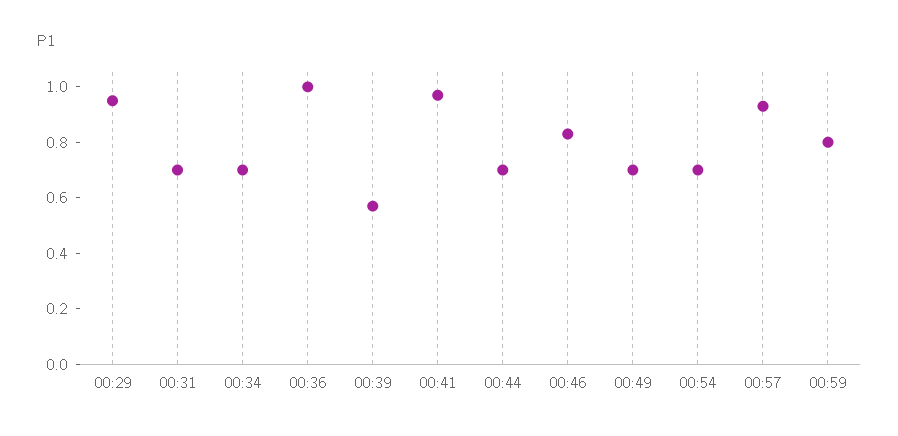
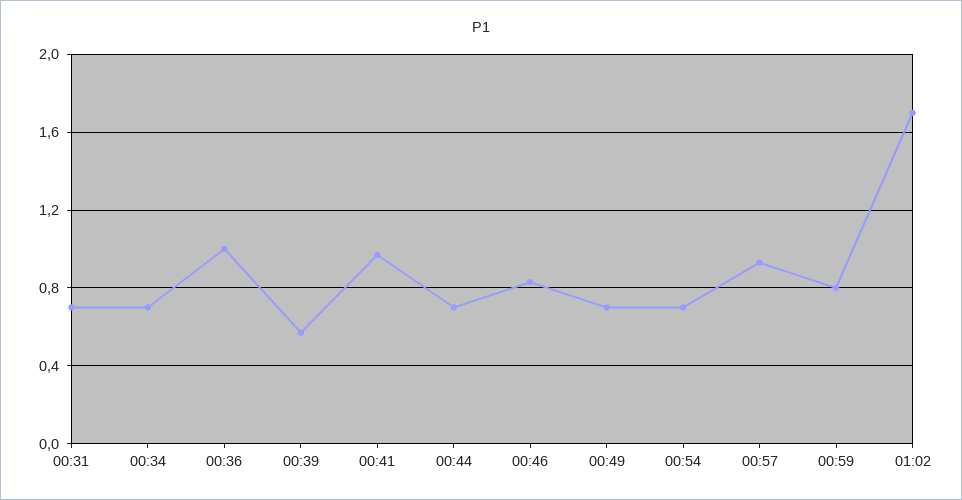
00:29: 0.95 -> none
01:02: none -> 1.7

